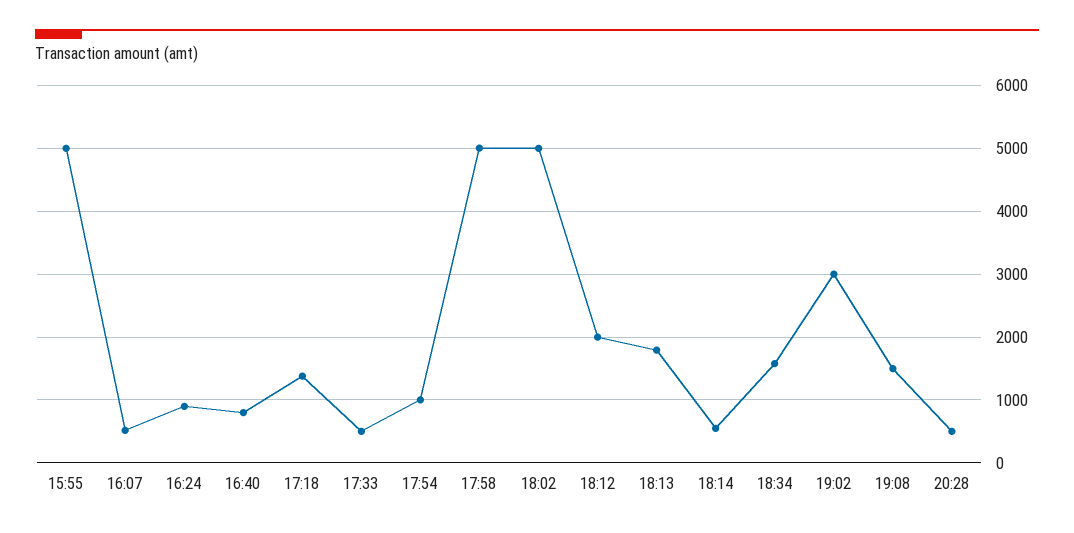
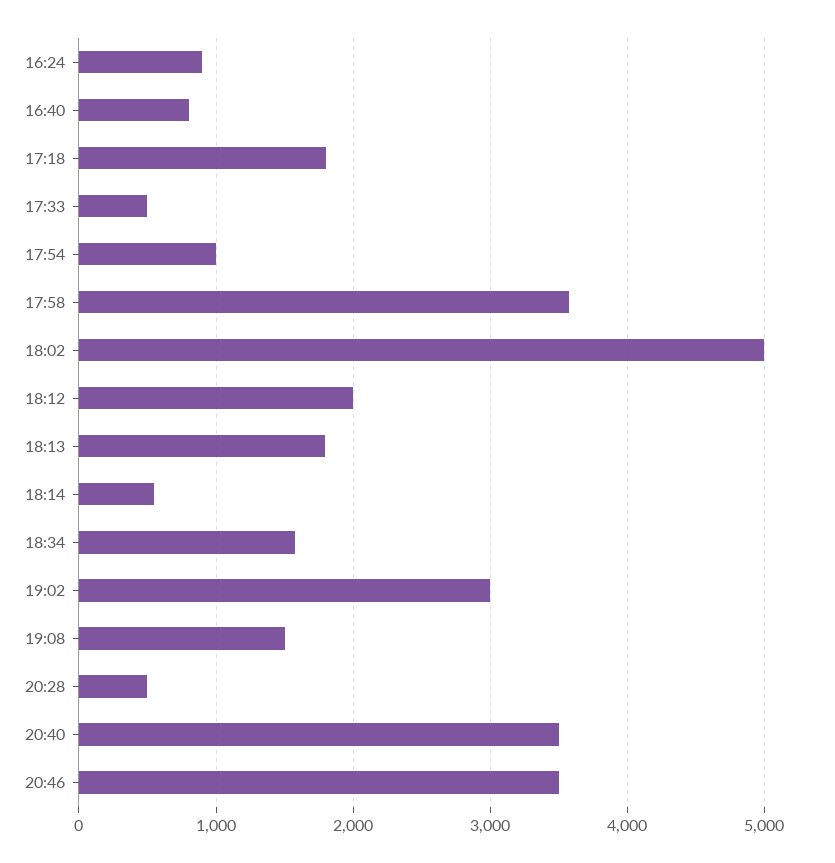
15:55: 5000 -> none
16:07: 500 -> none
17:18: 1400 -> 1800
17:58: 5000 -> 3600
20:40: none -> 3500
20:46: none -> 3500

